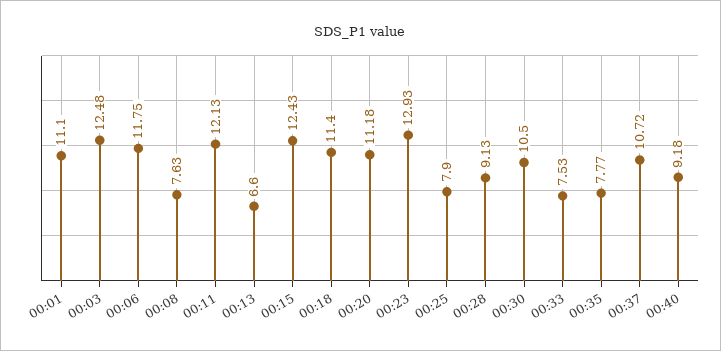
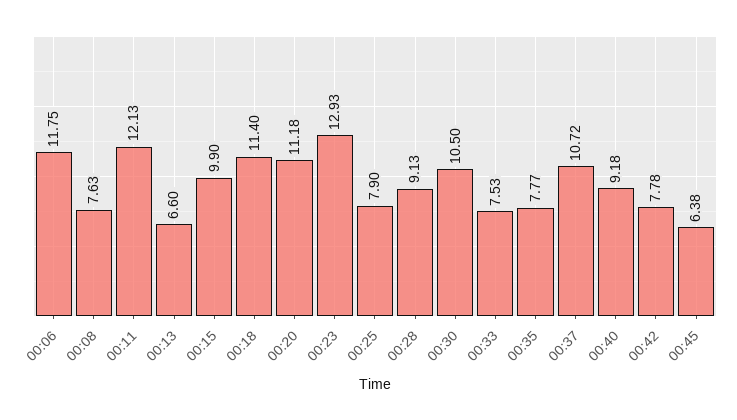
00:01: 11.1 -> none
00:03: 12.48 -> none
00:15: 12.43 -> 9.9
00:42: none -> 7.78
00:45: none -> 6.38

